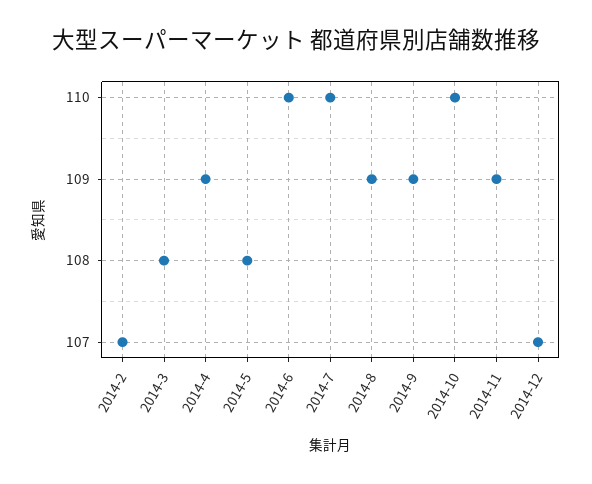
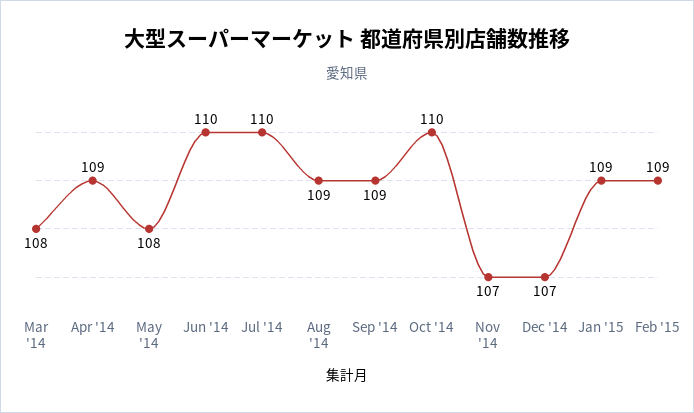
2014-2: 107 -> none
2014-11: 109 -> 107
Jan '15: none -> 109
Feb '15: none -> 109

